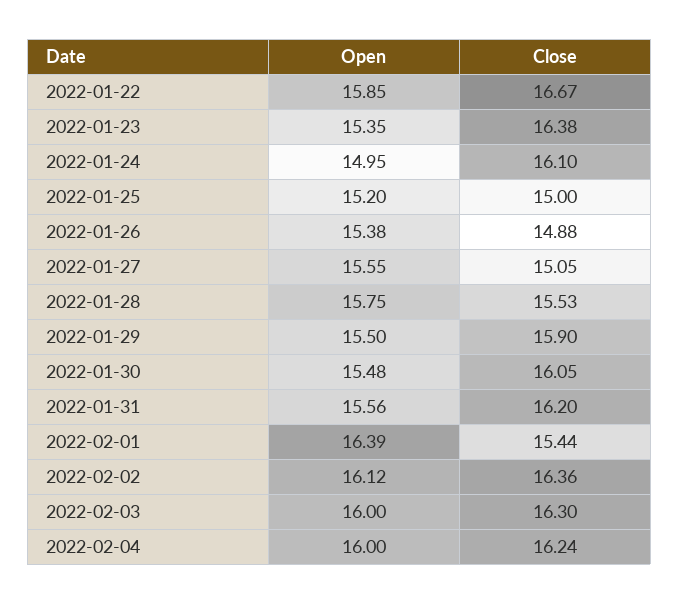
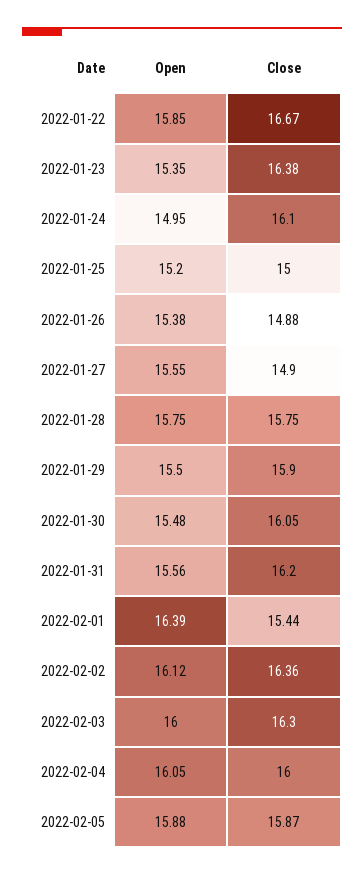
Close, 2022-01-27: 15.05 -> 14.9
Close, 2022-01-28: 15.53 -> 15.75
Open, 2022-02-04: 16 -> 16.05
Close, 2022-02-04: 16.24 -> 16
Open, 2022-02-05: none -> 15.88
Close, 2022-02-05: none -> 15.87

